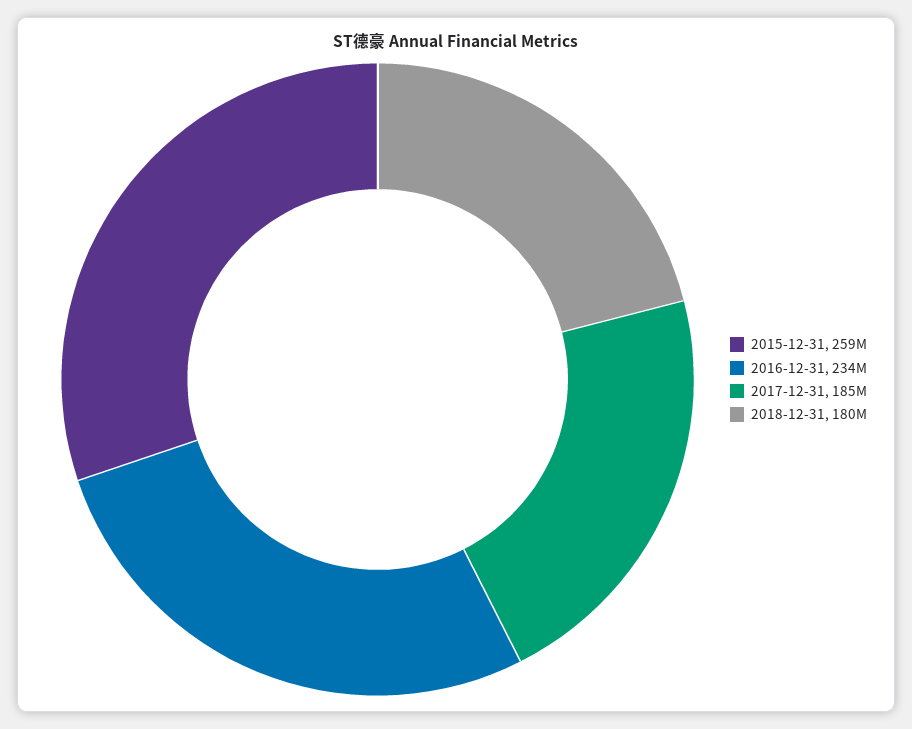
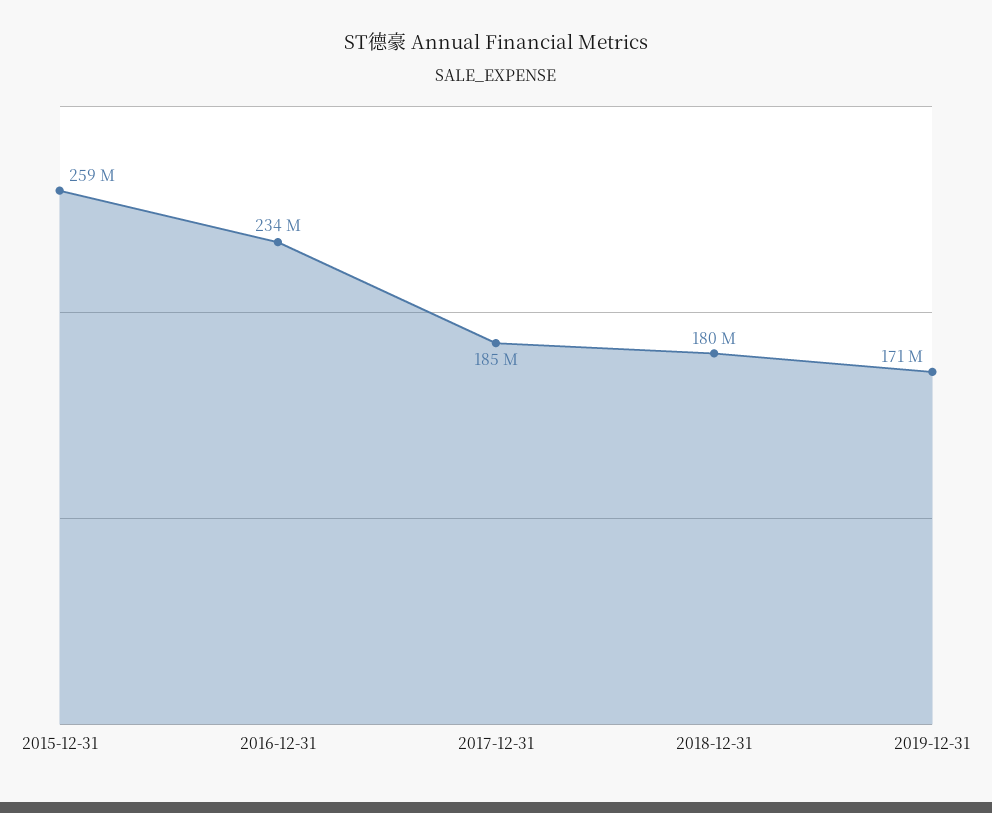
2019-12-31: none -> 171000000

